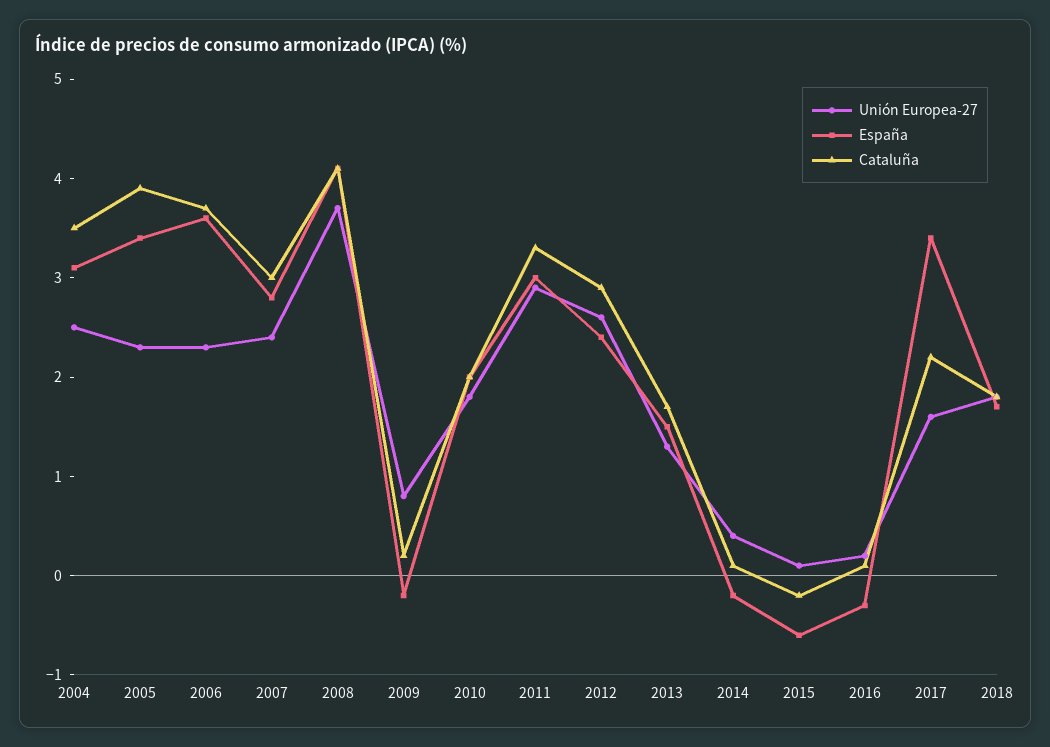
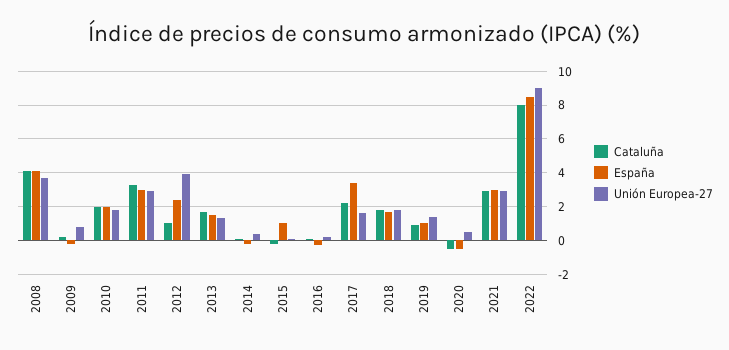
Unión Europea-27, 2004: 2.5 -> none
España, 2004: 3.1 -> none
Cataluña, 2004: 3.5 -> none
Unión Europea-27, 2005: 2.3 -> none
España, 2005: 3.4 -> none
Cataluña, 2005: 3.9 -> none
Unión Europea-27, 2006: 2.3 -> none
España, 2006: 3.6 -> none
Cataluña, 2006: 3.7 -> none
Unión Europea-27, 2007: 2.4 -> none
España, 2007: 2.8 -> none
Cataluña, 2007: 3 -> none
Unión Europea-27, 2012: 2.6 -> 4
Cataluña, 2012: 2.9 -> 1
España, 2015: -0.6 -> 1
Cataluña, 2019: none -> 1
España, 2019: none -> 1
Unión Europea-27, 2019: none -> 1.5
Cataluña, 2020: none -> -0.5
España, 2020: none -> -0.5
Unión Europea-27, 2020: none -> 0.5
Cataluña, 2021: none -> 3
España, 2021: none -> 3
Unión Europea-27, 2021: none -> 3
Cataluña, 2022: none -> 8
España, 2022: none -> 8.5
Unión Europea-27, 2022: none -> 9

